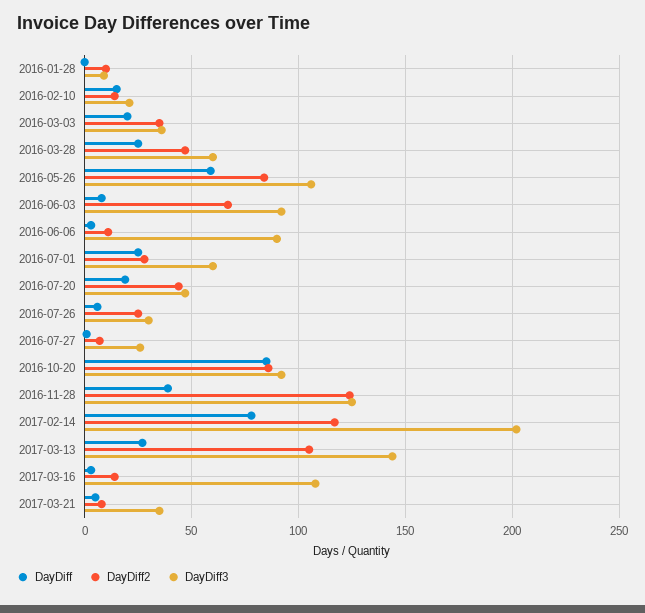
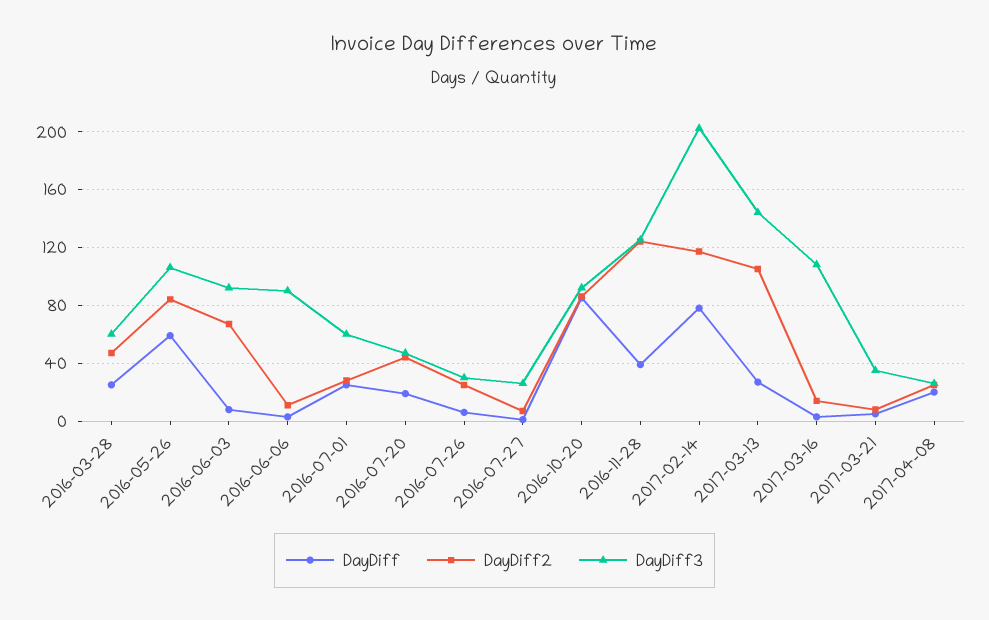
DayDiff, 2016-01-28: 0 -> none
DayDiff2, 2016-01-28: 10 -> none
DayDiff3, 2016-01-28: 10 -> none
DayDiff, 2016-02-10: 15 -> none
DayDiff2, 2016-02-10: 15 -> none
DayDiff3, 2016-02-10: 20 -> none
DayDiff, 2016-03-03: 20 -> none
DayDiff2, 2016-03-03: 35 -> none
DayDiff3, 2016-03-03: 35 -> none
DayDiff, 2017-04-08: none -> 20
DayDiff2, 2017-04-08: none -> 25
DayDiff3, 2017-04-08: none -> 25

